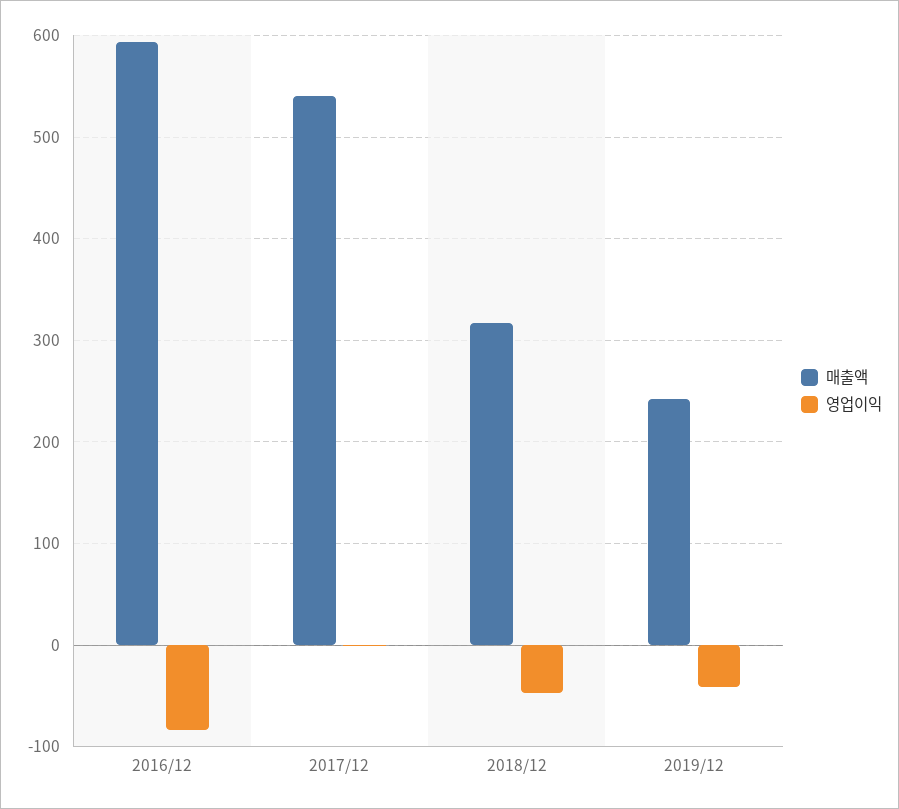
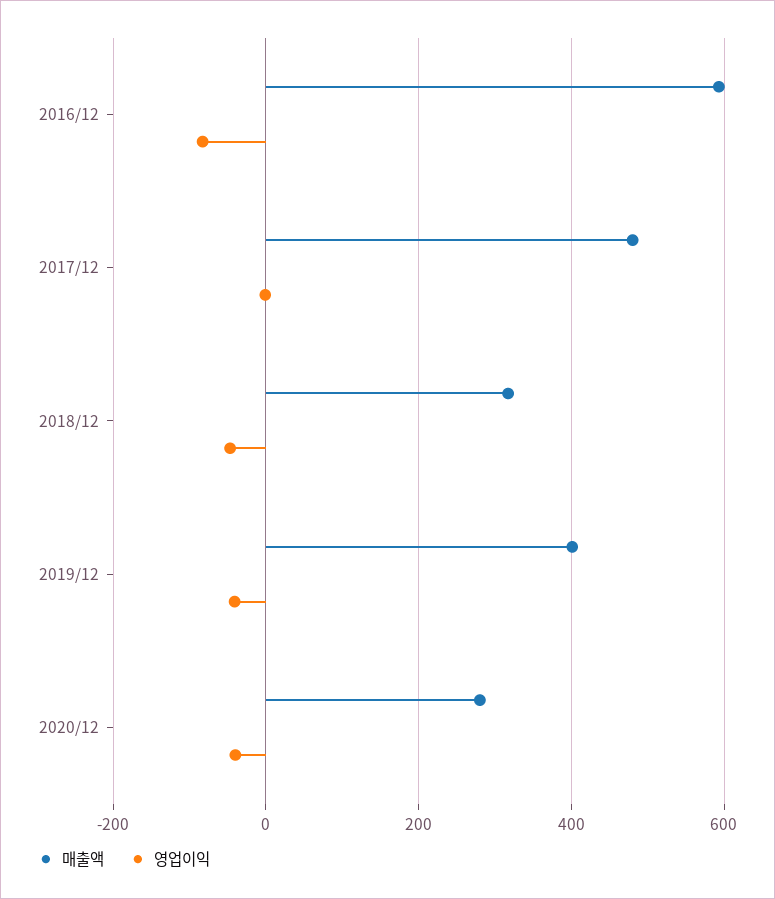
매출액, 2017/12: 540 -> 480
매출액, 2019/12: 240 -> 400
매출액, 2020/12: none -> 280
영업이익, 2020/12: none -> -40

